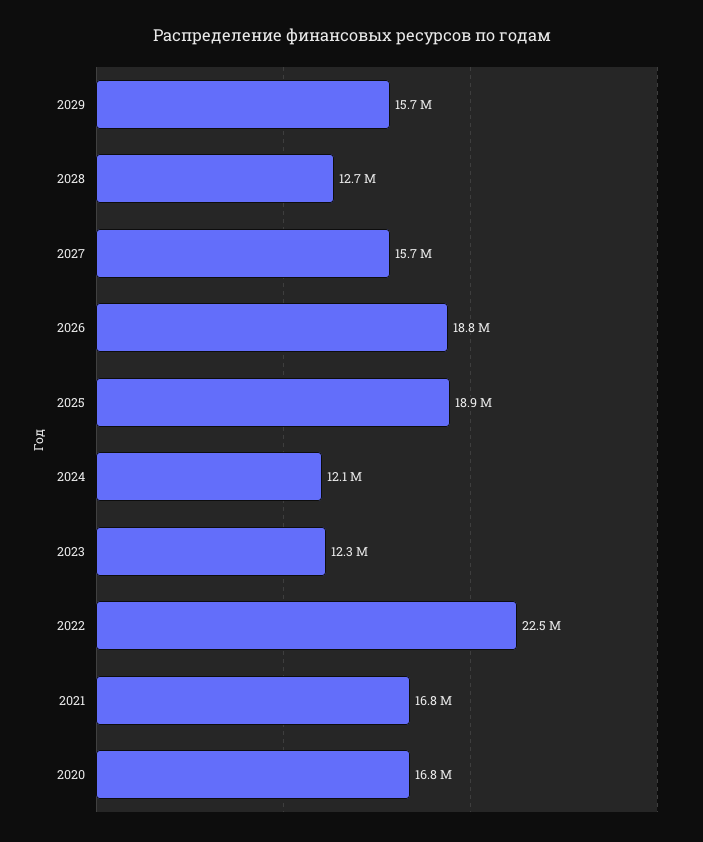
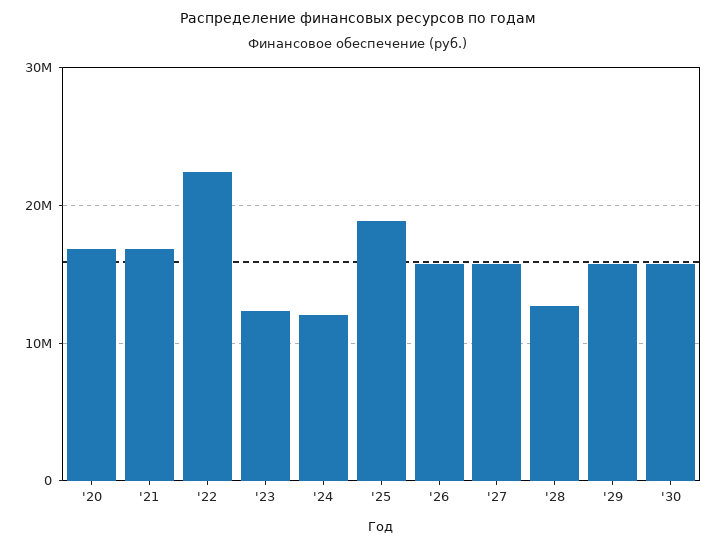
2026: 18800000 -> 16000000
'30: none -> 16000000

